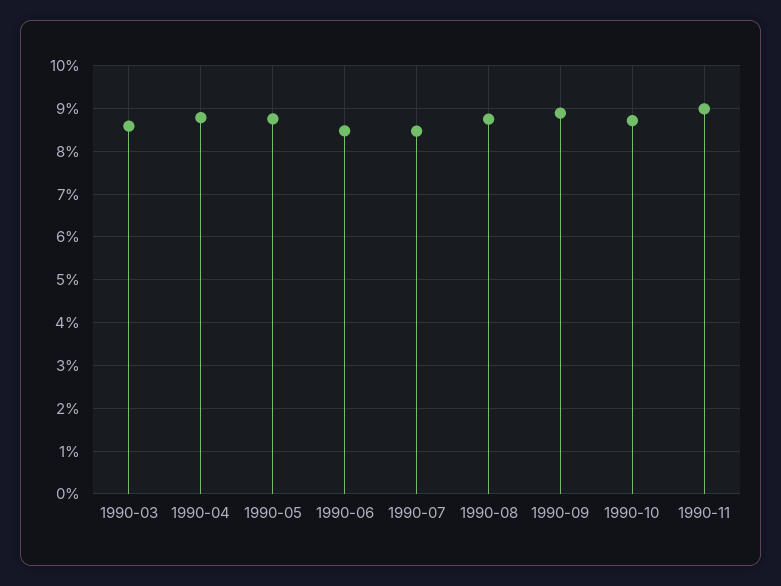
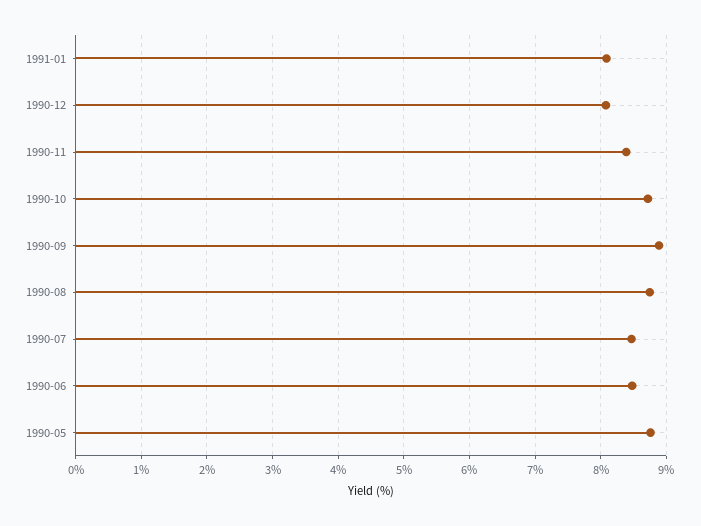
1990-03: 8.6 -> none
1990-04: 8.8 -> none
1990-11: 9 -> 8.4
1991-01: none -> 8.1
1990-12: none -> 8.1

